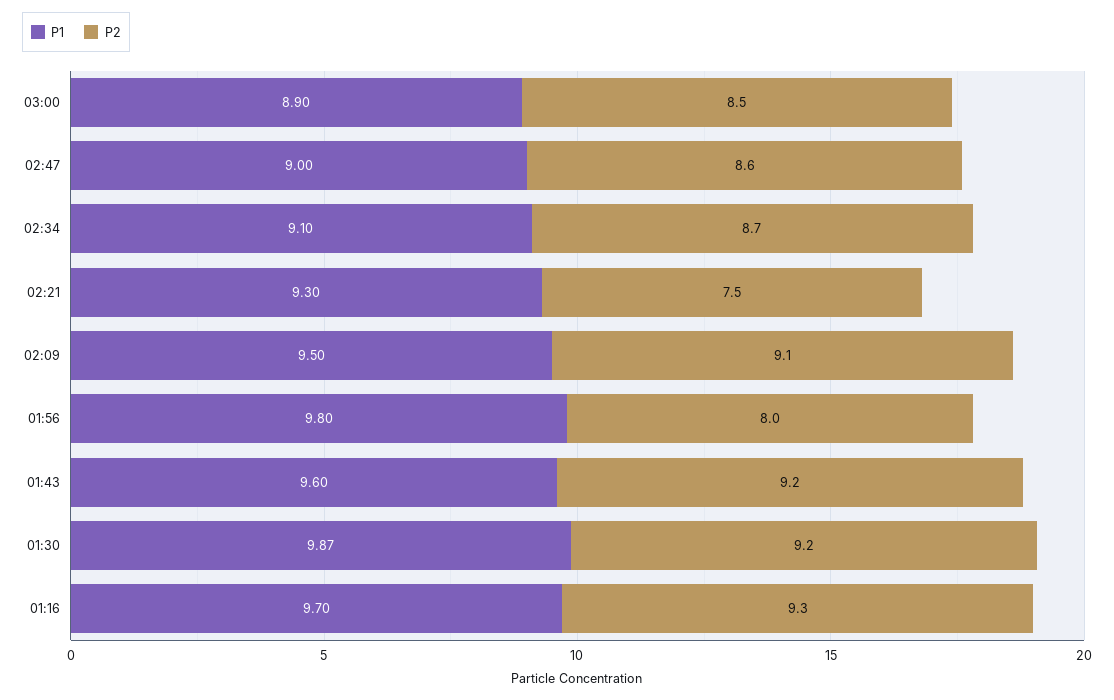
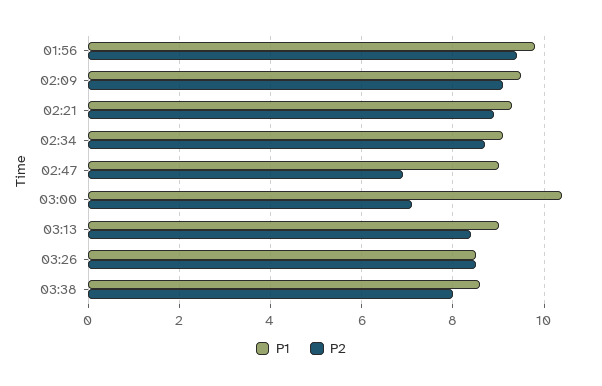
P1, 03:00: 8.9 -> 10.5
P2, 03:00: 8.5 -> 7
P2, 02:47: 8.6 -> 7
P2, 02:21: 7.5 -> 9
P2, 01:56: 8 -> 9.5
P1, 01:43: 9.6 -> none
P2, 01:43: 9.2 -> none
P1, 01:30: 9.87 -> none
P2, 01:30: 9.2 -> none
P1, 01:16: 9.7 -> none
P2, 01:16: 9.3 -> none
P1, 03:13: none -> 9
P2, 03:13: none -> 8.5
P1, 03:26: none -> 8.5
P2, 03:26: none -> 8.5
P1, 03:38: none -> 8.5
P2, 03:38: none -> 8

